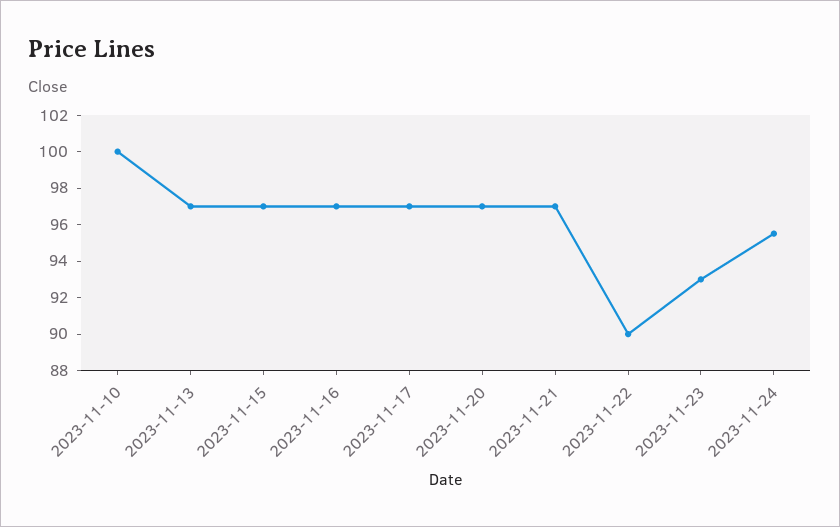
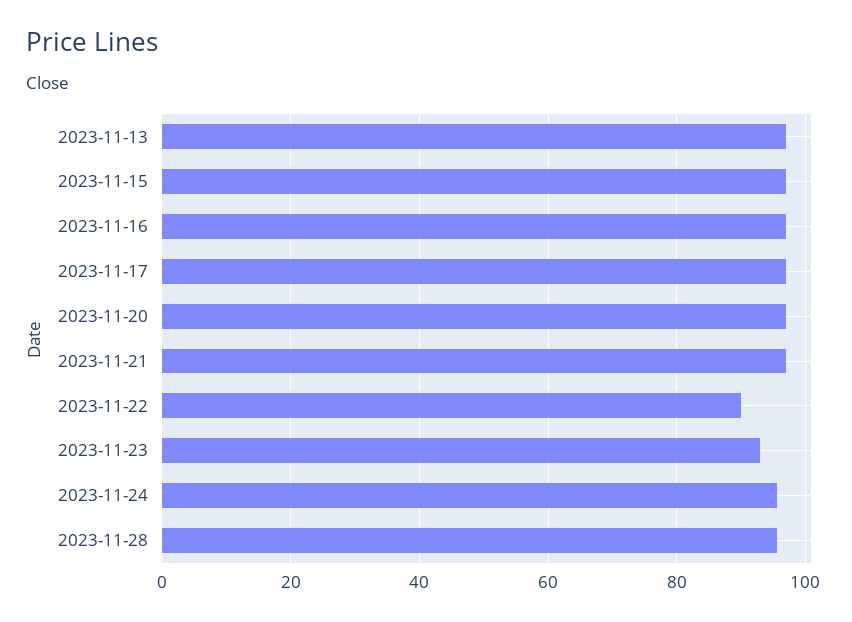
2023-11-10: 100 -> none
2023-11-28: none -> 96

